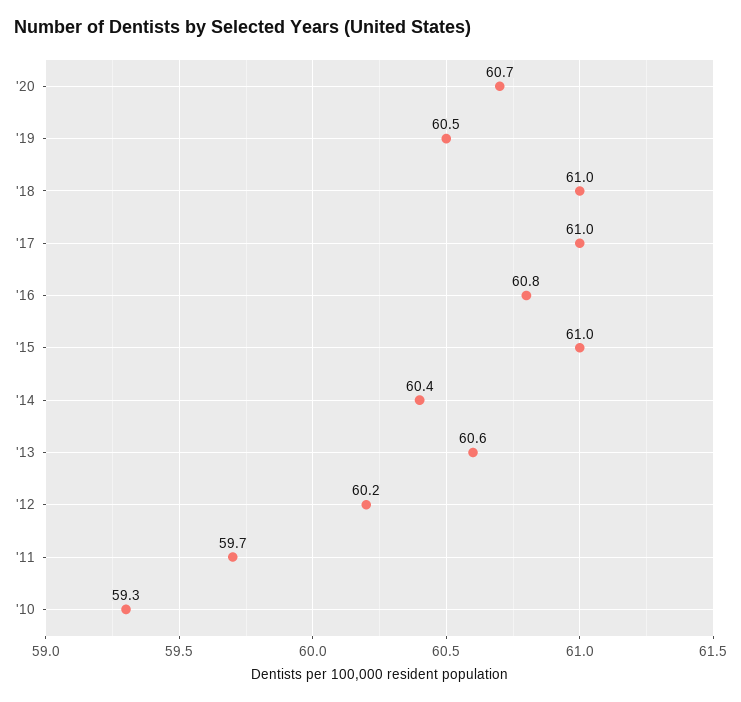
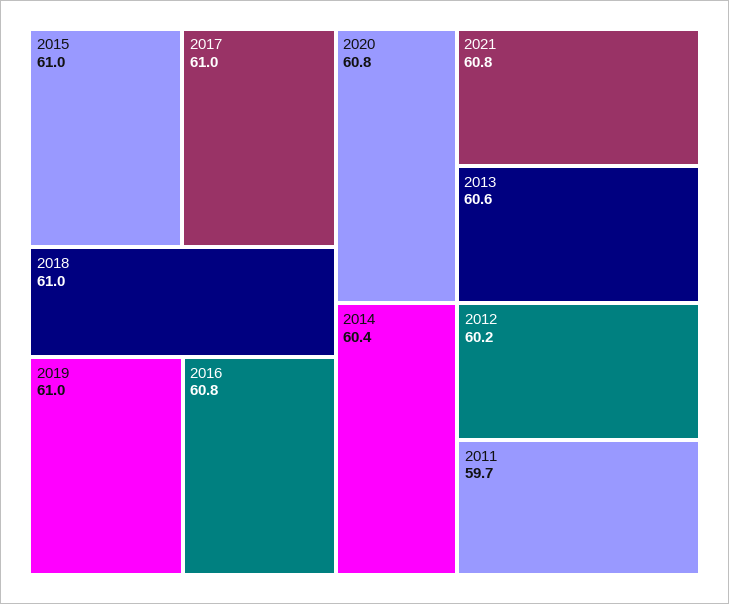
'20: 60.7 -> 60.8
'19: 60.5 -> 61
'10: 59.3 -> none
2021: none -> 60.8

